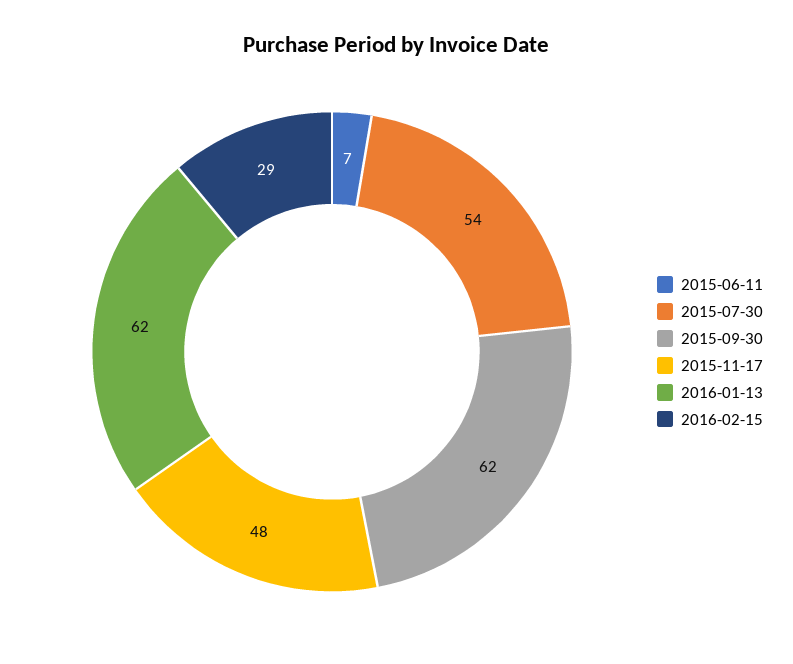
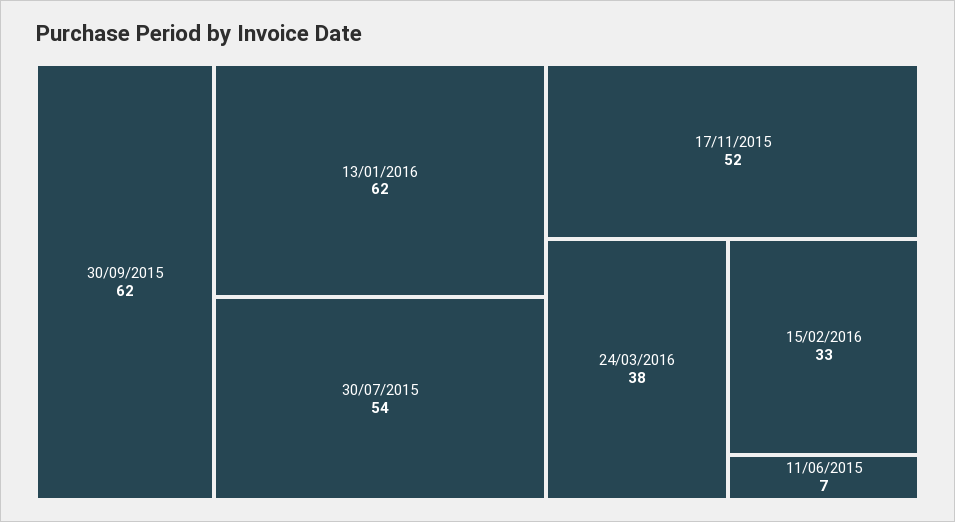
2015-11-17: 48 -> 52
2016-02-15: 29 -> 33
24/03/2016: none -> 38

